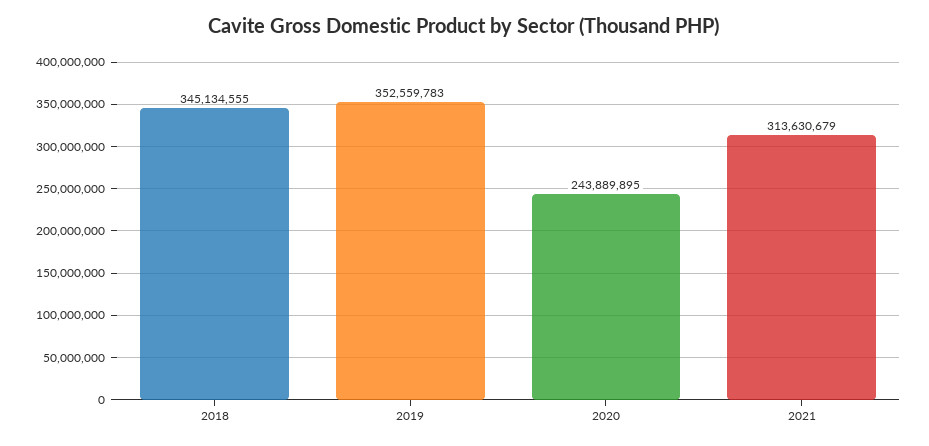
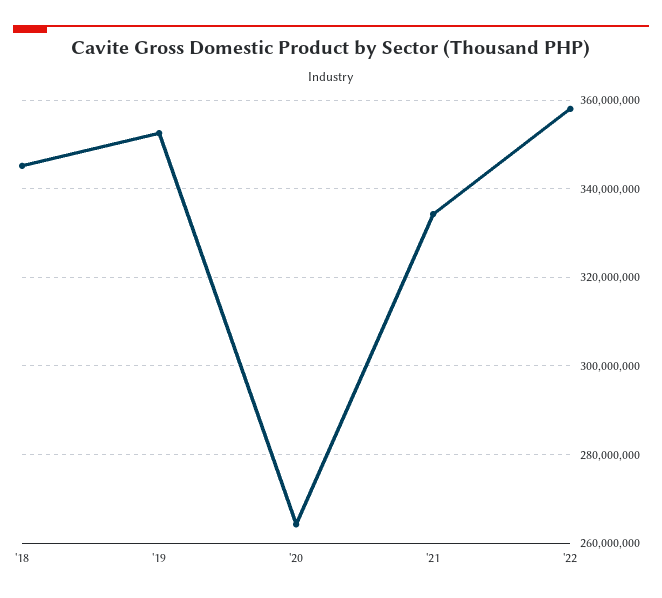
2020: 243889895 -> 264000000
2021: 313630679 -> 334000000
'22: none -> 358000000

